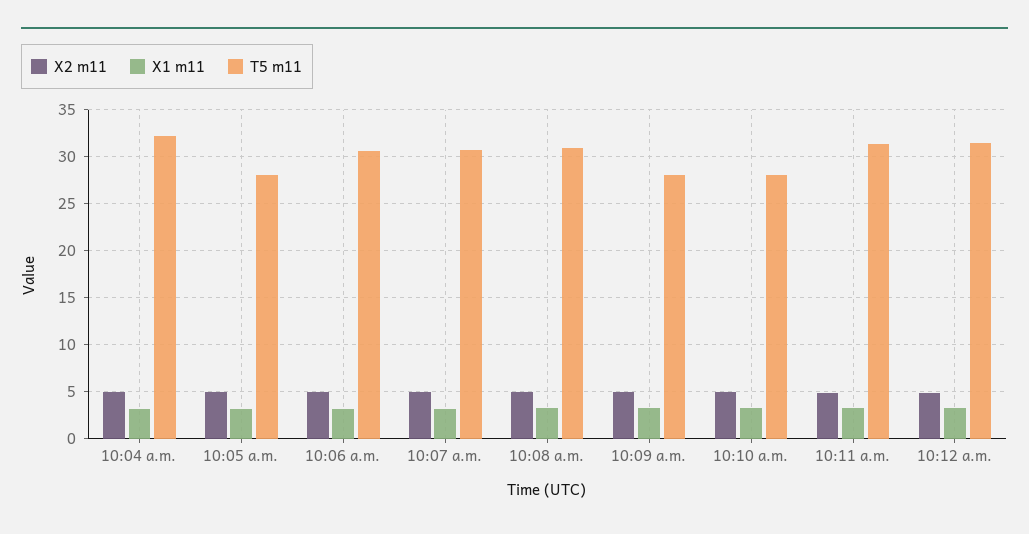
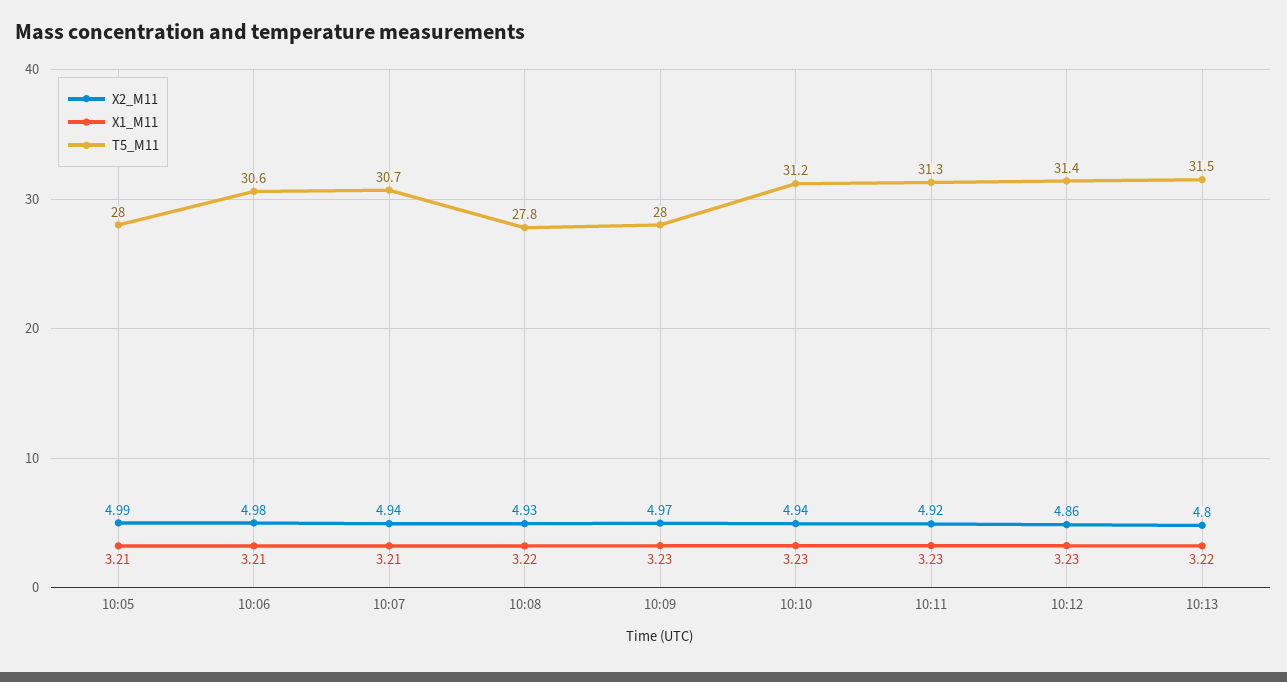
X2 m11, 10:04 a.m.: 5 -> none
X1 m11, 10:04 a.m.: 3 -> none
T5 m11, 10:04 a.m.: 32 -> none
T5 m11, 10:08 a.m.: 31 -> 27.8
T5 m11, 10:10 a.m.: 28 -> 31.2
X2 m11, 10:13: none -> 4.8
X1 m11, 10:13: none -> 3.22
T5 m11, 10:13: none -> 31.5

